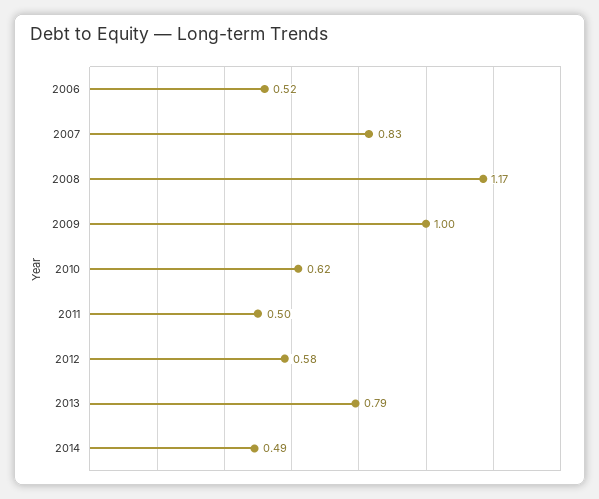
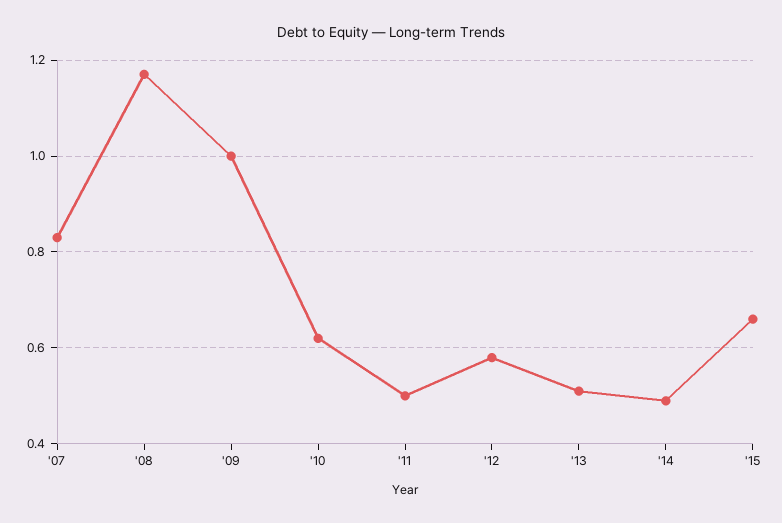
2006: 0.52 -> none
2013: 0.79 -> 0.5
'15: none -> 0.65

